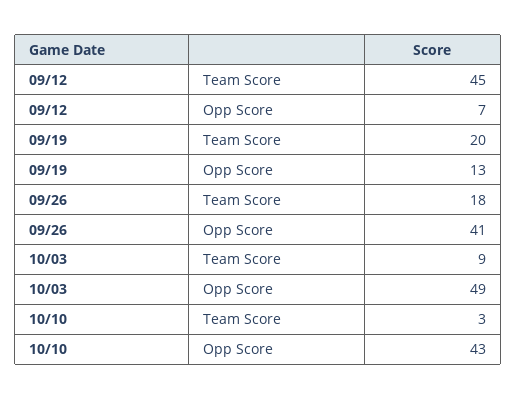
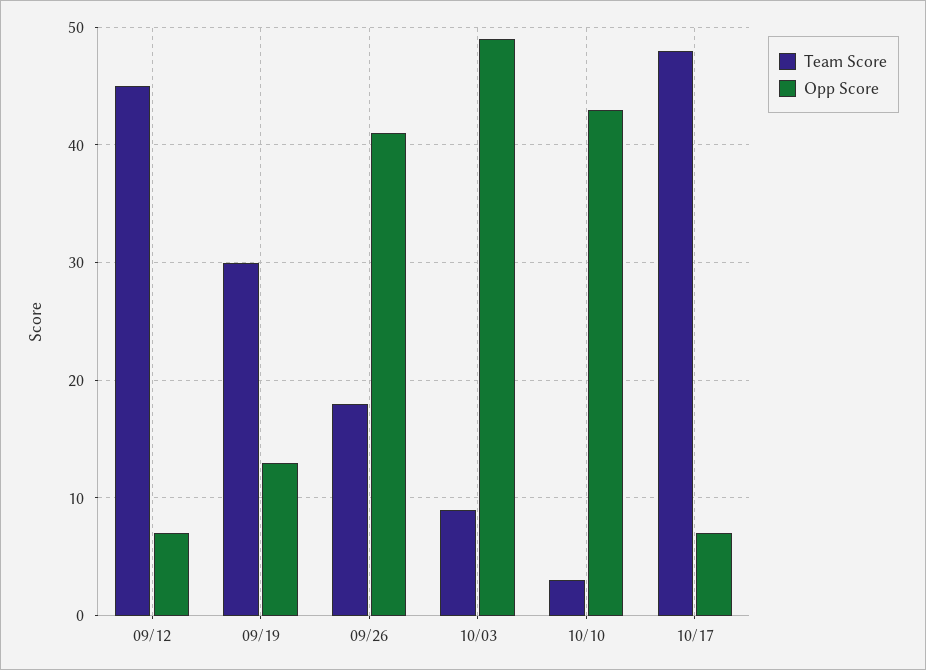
Team Score, 09/19: 20 -> 30
Team Score, 10/17: none -> 48
Opp Score, 10/17: none -> 7

